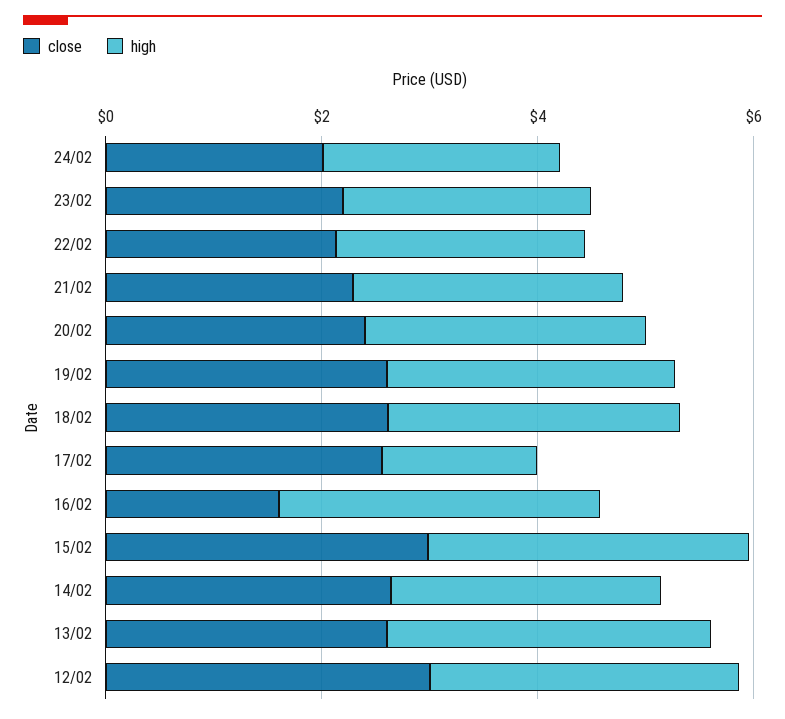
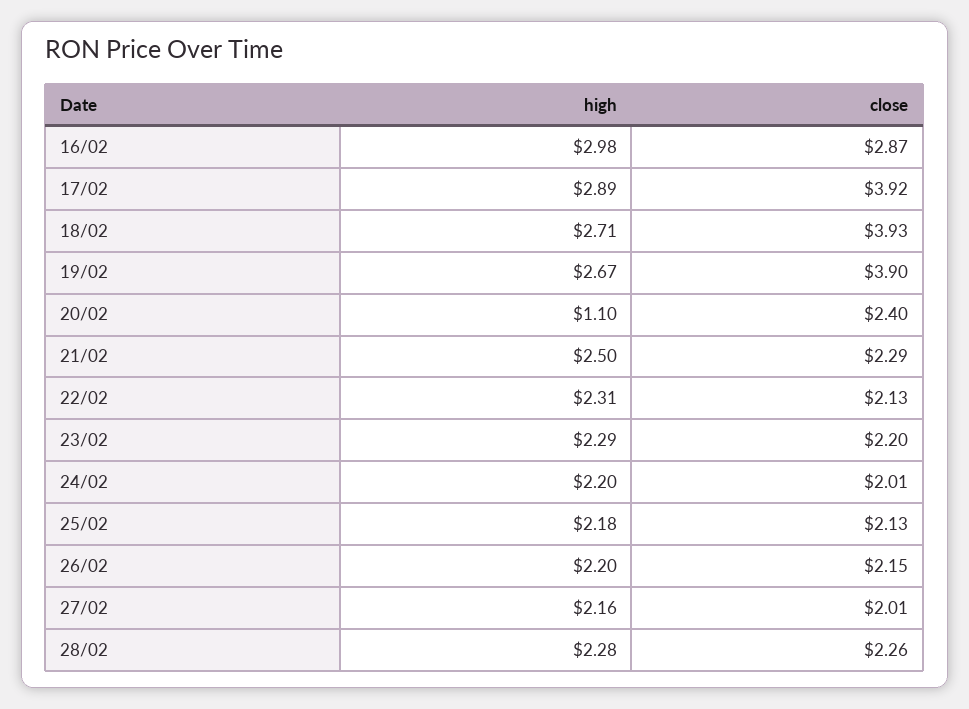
high, 20/02: 2.5 -> 1.1
close, 19/02: 2.5 -> 3.9
close, 18/02: 2.5 -> 3.93
close, 17/02: 2.5 -> 3.92
high, 17/02: 1.5 -> 2.89
close, 16/02: 1.5 -> 2.87
close, 15/02: 3 -> none
high, 15/02: 3 -> none
close, 14/02: 2.5 -> none
high, 14/02: 2.5 -> none
close, 13/02: 2.5 -> none
high, 13/02: 3 -> none
close, 12/02: 3 -> none
high, 12/02: 3 -> none
high, 25/02: none -> 2.18
close, 25/02: none -> 2.13
high, 26/02: none -> 2.2
close, 26/02: none -> 2.15
high, 27/02: none -> 2.16
close, 27/02: none -> 2.01
high, 28/02: none -> 2.28
close, 28/02: none -> 2.26

